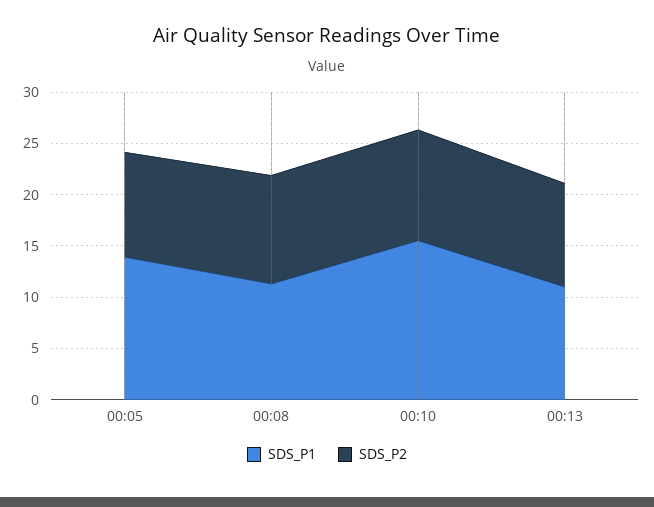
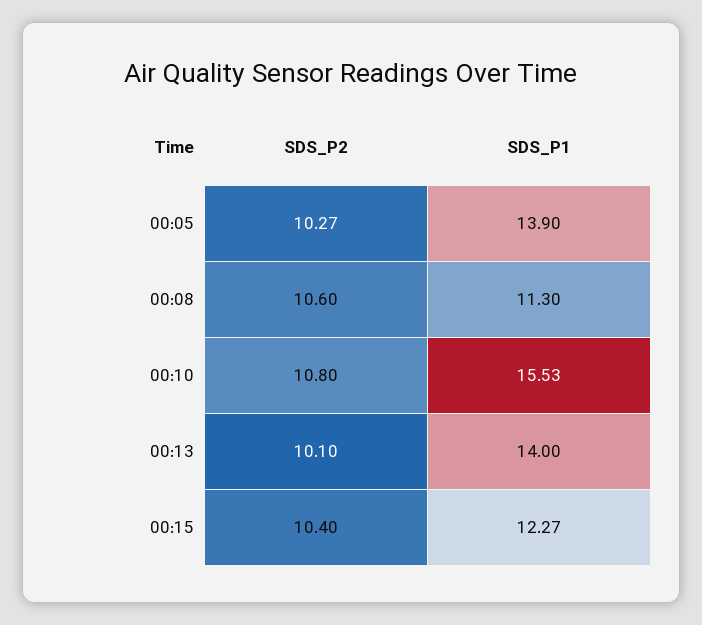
SDS_P1, 00:13: 11 -> 14
SDS_P2, 00:15: none -> 10.4
SDS_P1, 00:15: none -> 12.27

